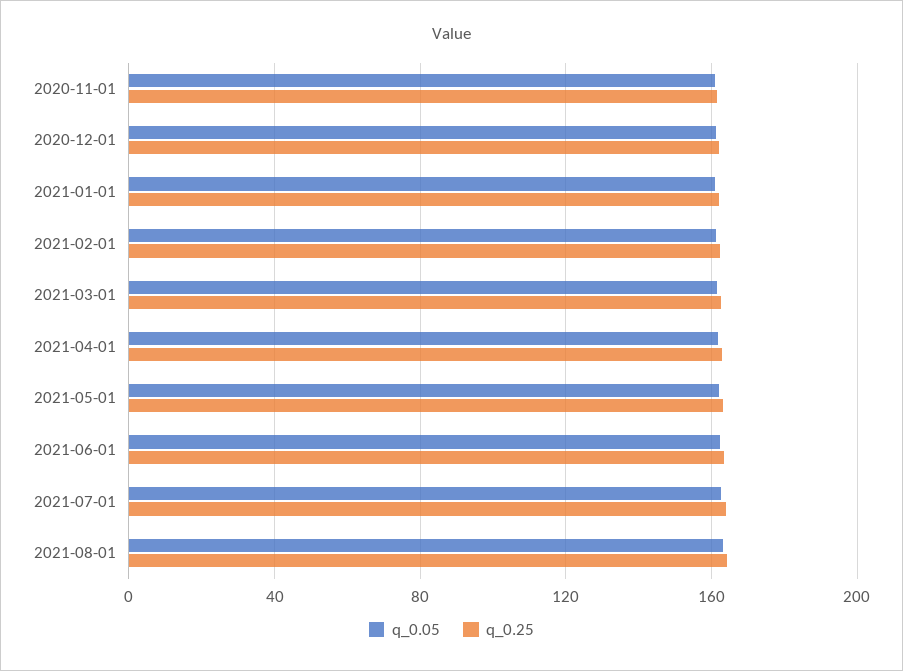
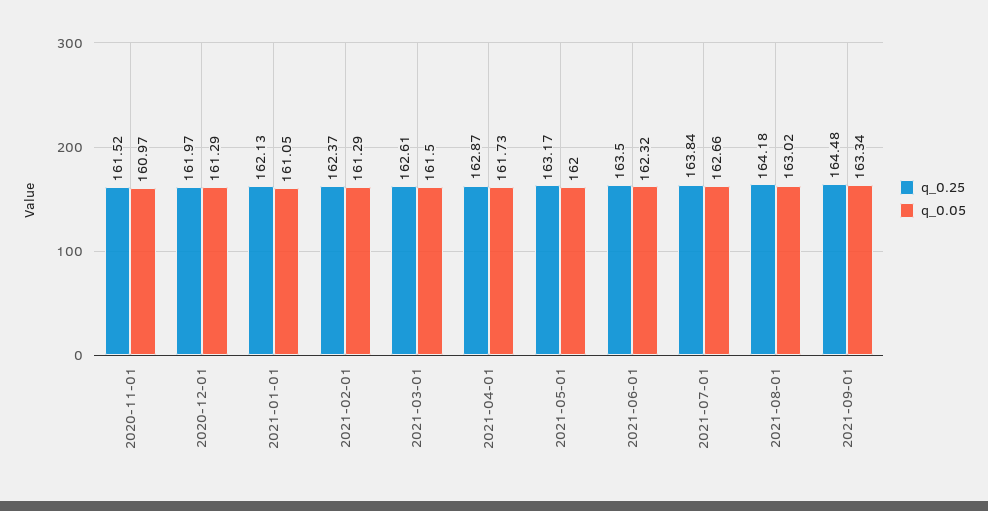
q_0.25, 2021-09-01: none -> 164.48
q_0.05, 2021-09-01: none -> 163.34

